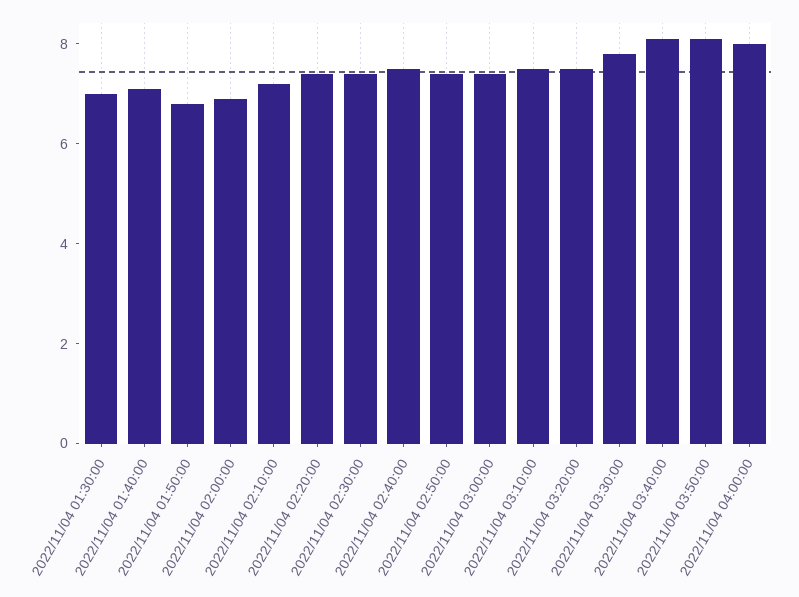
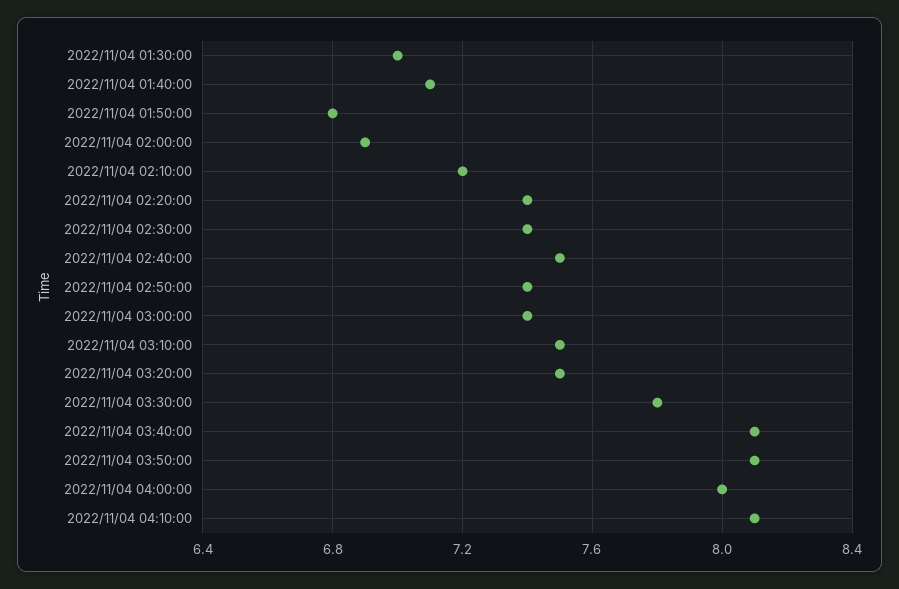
2022/11/04 04:10:00: none -> 8.1

